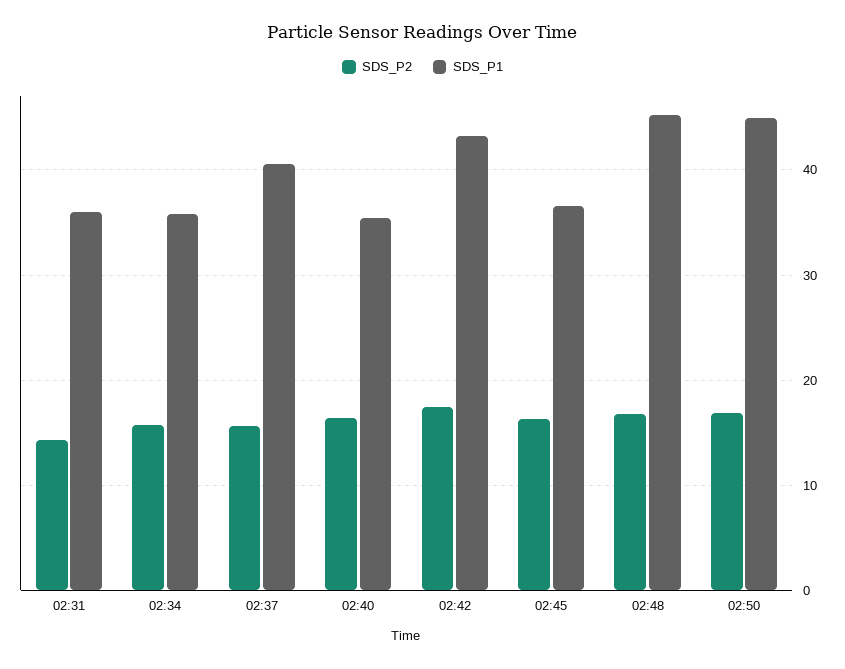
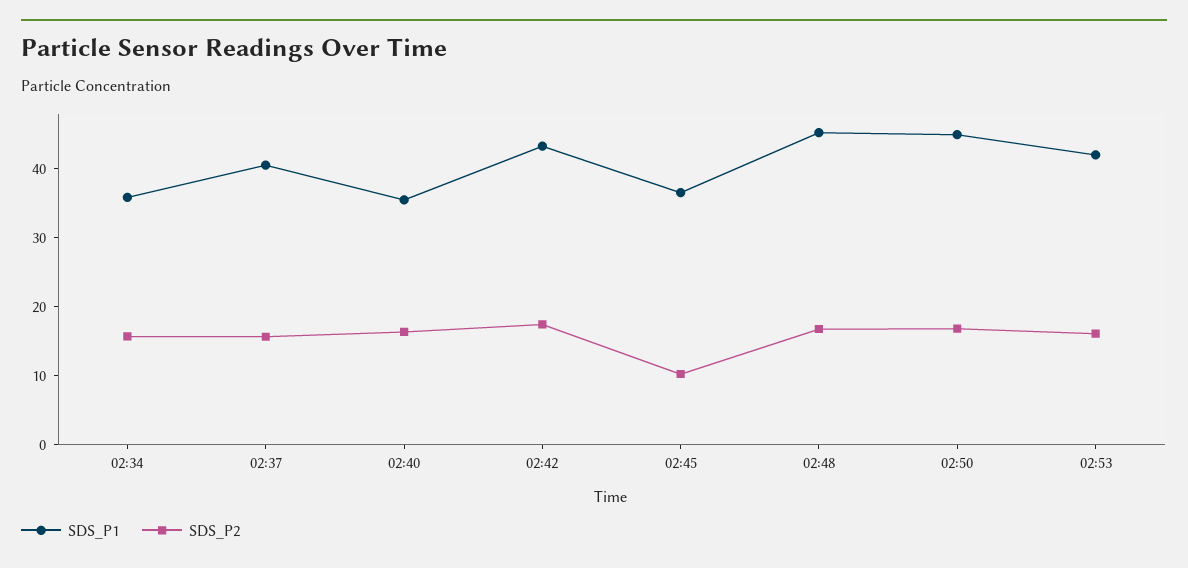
SDS_P2, 02:31: 14 -> none
SDS_P1, 02:31: 36 -> none
SDS_P2, 02:45: 16 -> 10
SDS_P1, 02:53: none -> 42
SDS_P2, 02:53: none -> 16

